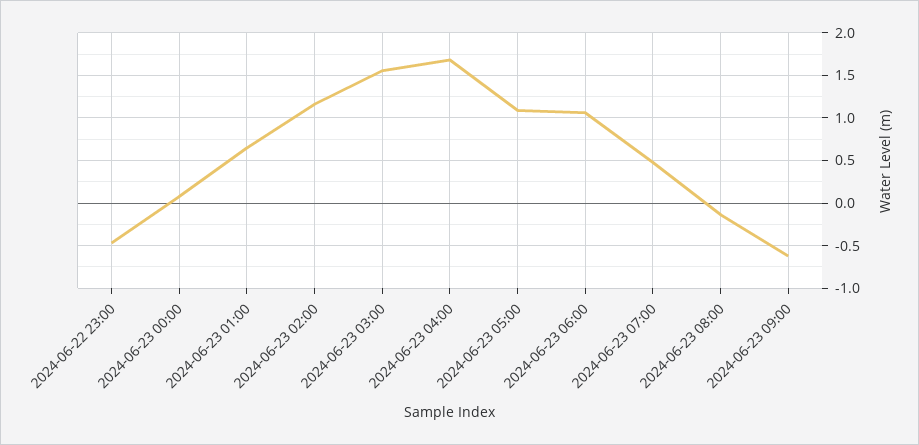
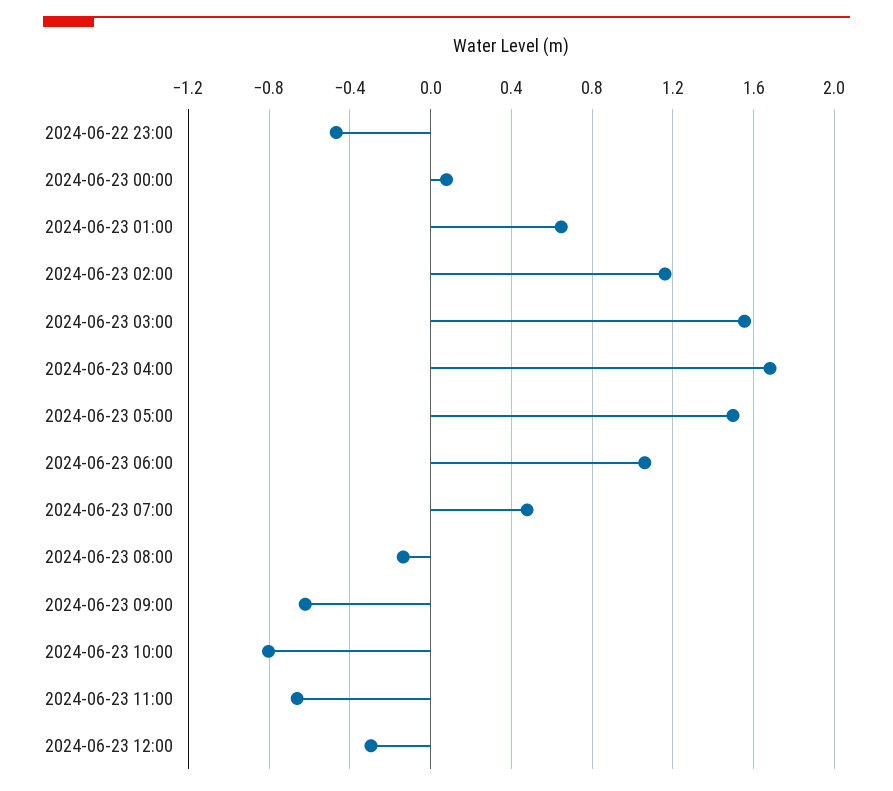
2024-06-23 05:00: 1.1 -> 1.5
2024-06-23 10:00: none -> -0.8
2024-06-23 11:00: none -> -0.65
2024-06-23 12:00: none -> -0.3

